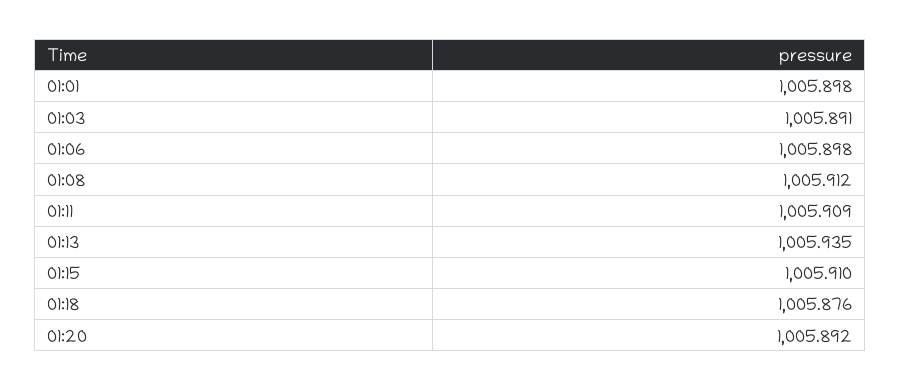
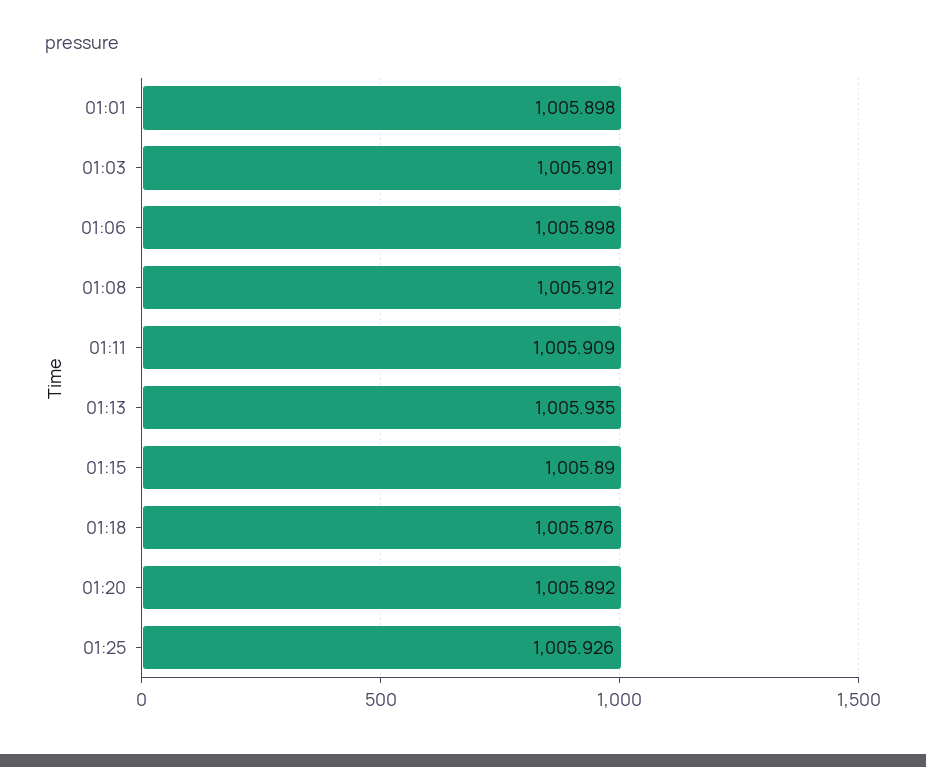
01:15: 1005.91 -> 1005.89
01:25: none -> 1005.926

